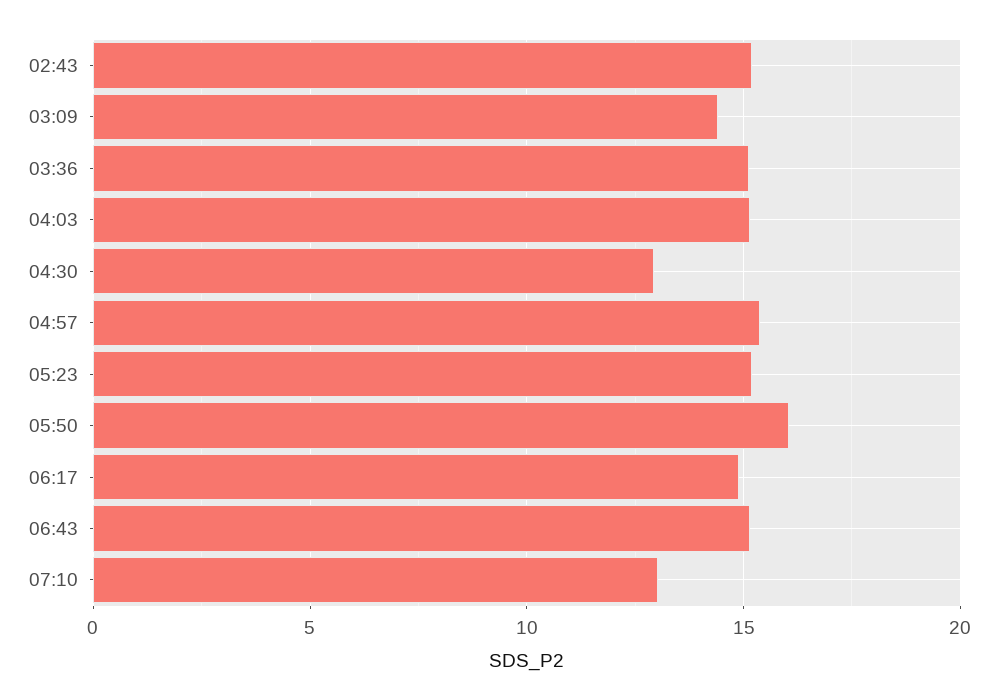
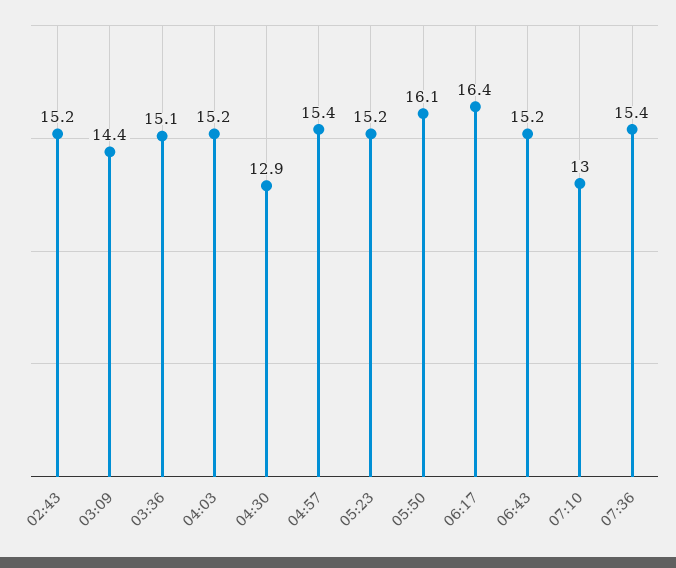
06:17: 15 -> 16.4
07:36: none -> 15.4

